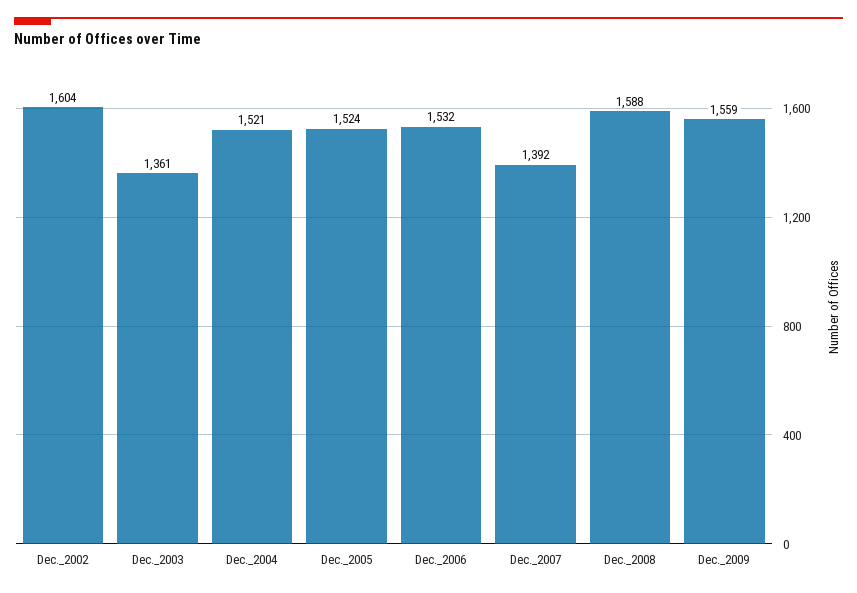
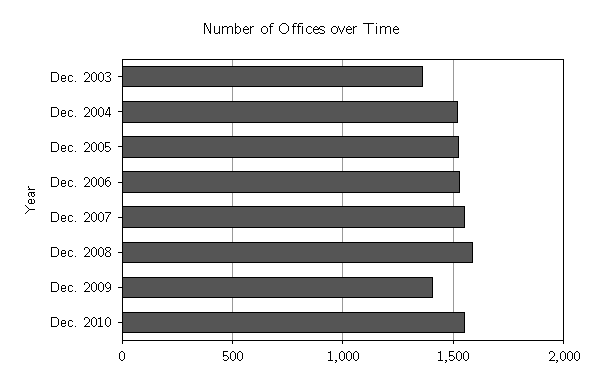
Dec._2002: 1604 -> none
Dec._2007: 1392 -> 1550
Dec._2009: 1559 -> 1400
Dec. 2010: none -> 1550

